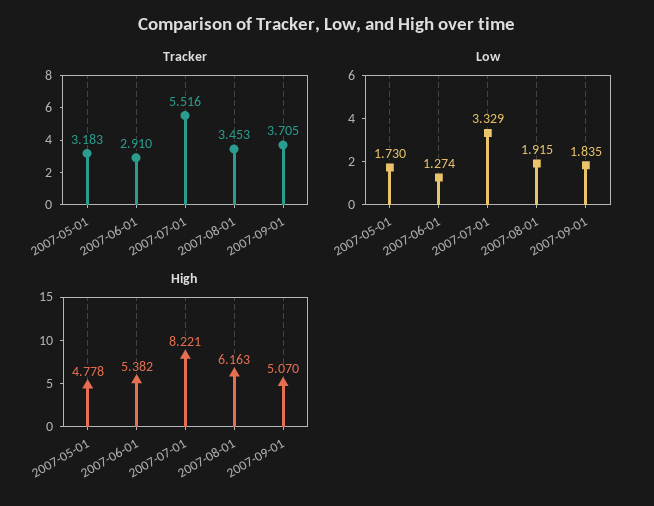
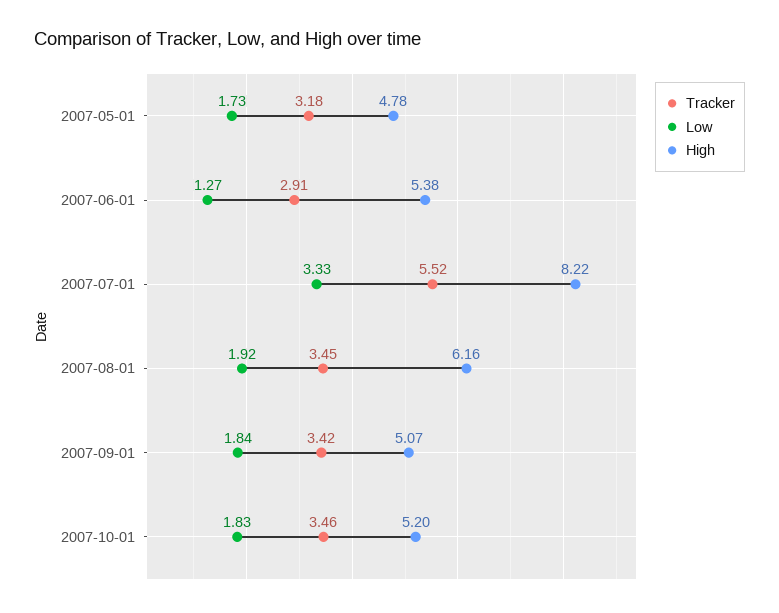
Tracker, 2007-09-01: 3.705 -> 3.42
Tracker, 2007-10-01: none -> 3.46
Low, 2007-10-01: none -> 1.83
High, 2007-10-01: none -> 5.2

